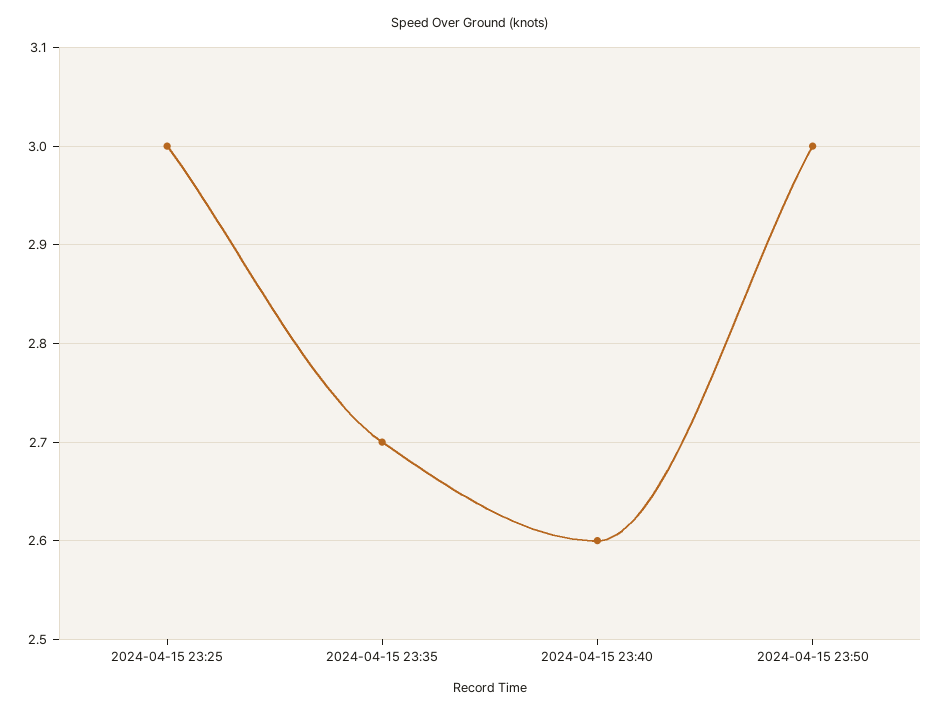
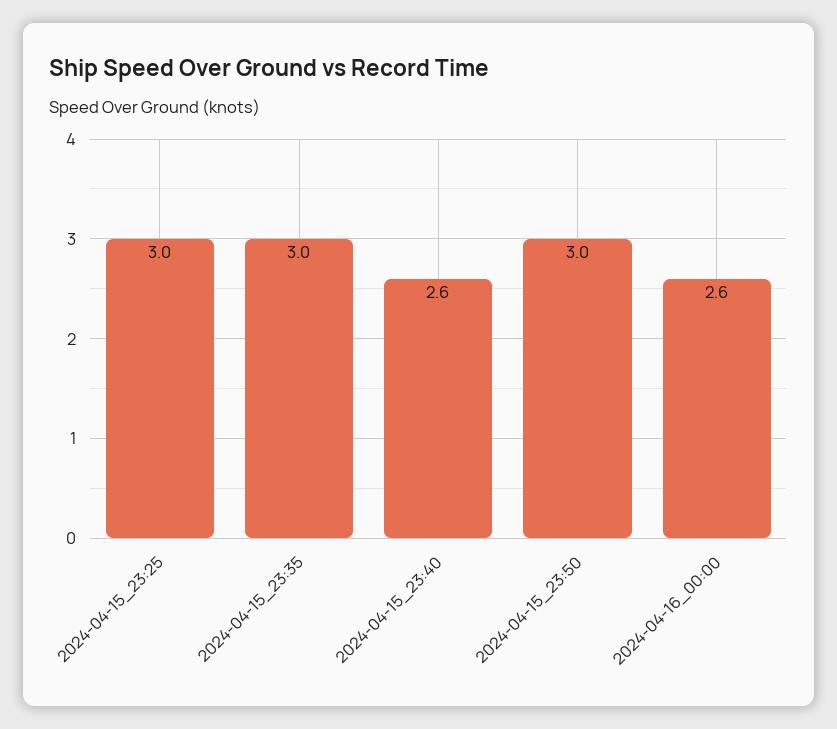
2024-04-15 23:35: 2.7 -> 3
2024-04-16_00:00: none -> 2.6

